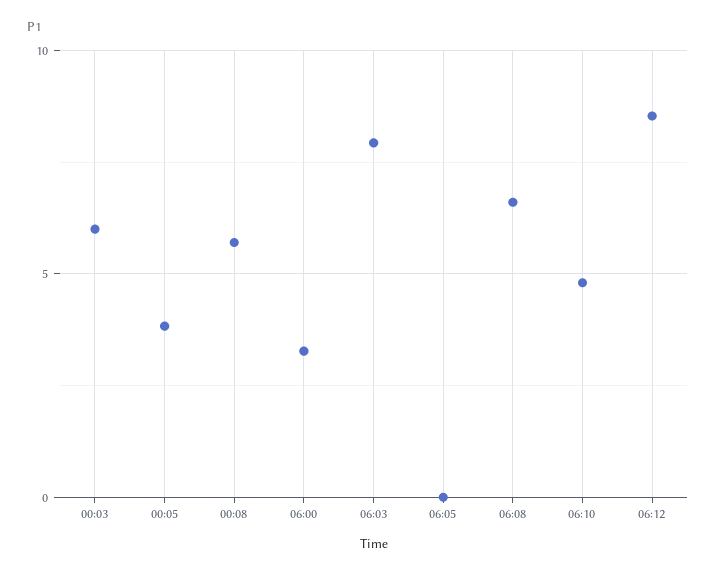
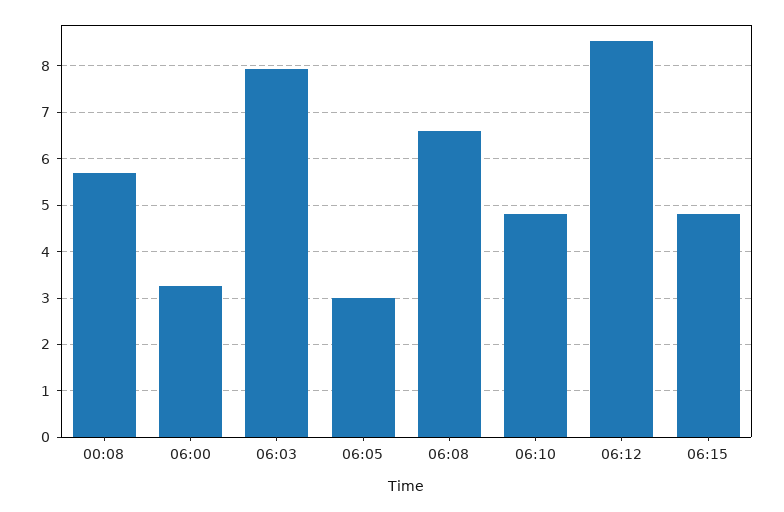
00:03: 6 -> none
00:05: 4 -> none
06:05: 0 -> 3
06:15: none -> 4.8

